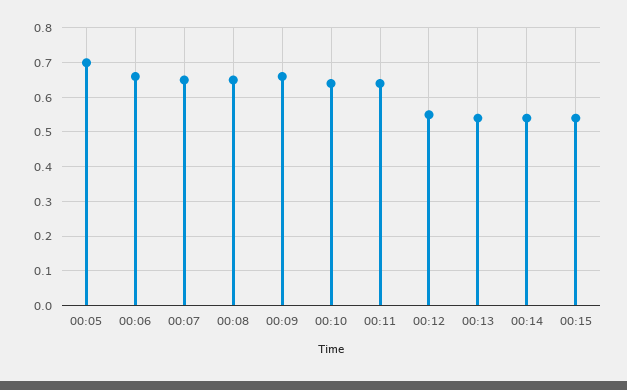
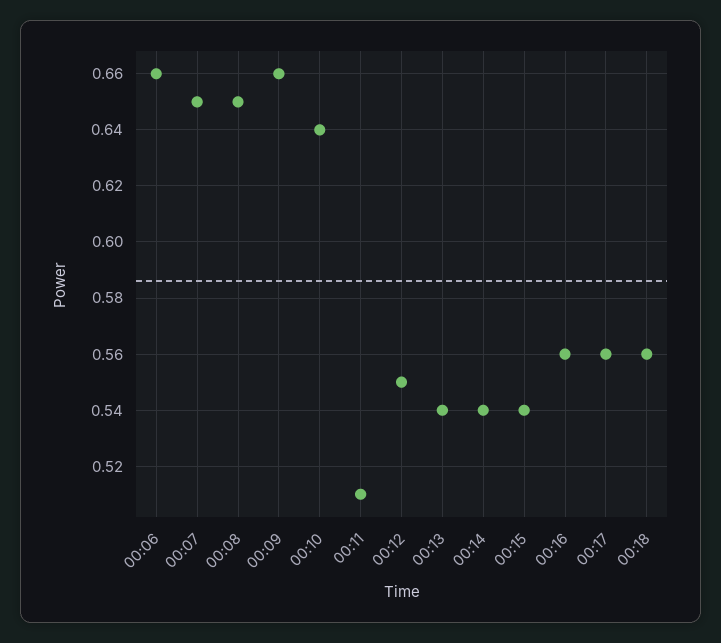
00:05: 0.7 -> none
00:11: 0.65 -> 0.51
00:16: none -> 0.56
00:17: none -> 0.56
00:18: none -> 0.56

